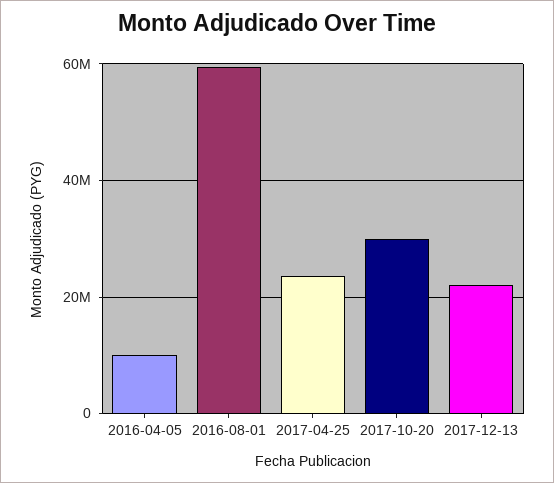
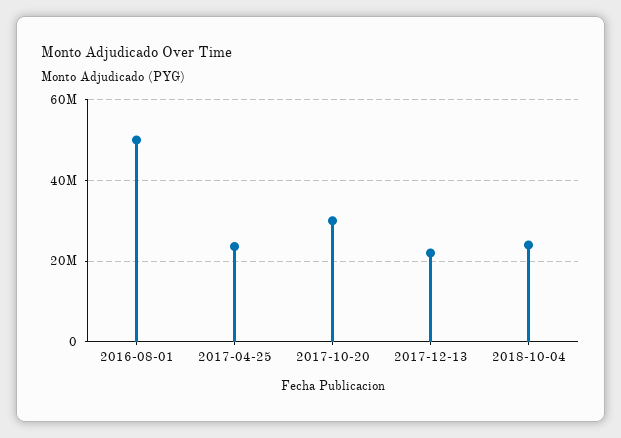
2016-04-05: 10000000 -> none
2016-08-01: 60000000 -> 50000000
2018-10-04: none -> 24000000

